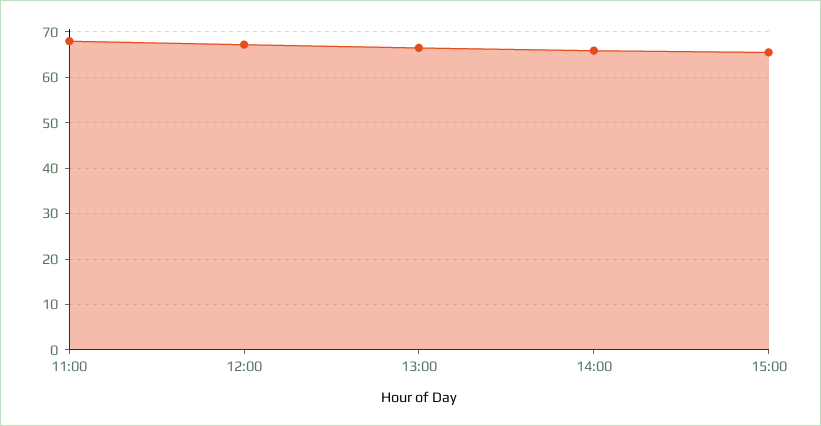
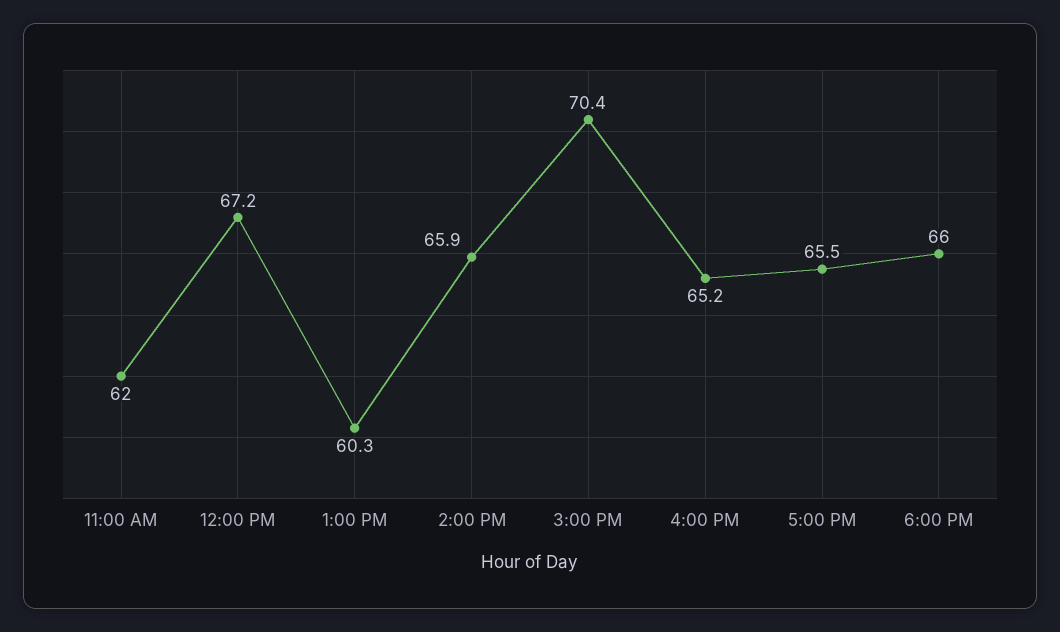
11:00: 68 -> 62
13:00: 66 -> 60.3
15:00: 66 -> 70.4
4:00 PM: none -> 65.2
5:00 PM: none -> 65.5
6:00 PM: none -> 66

